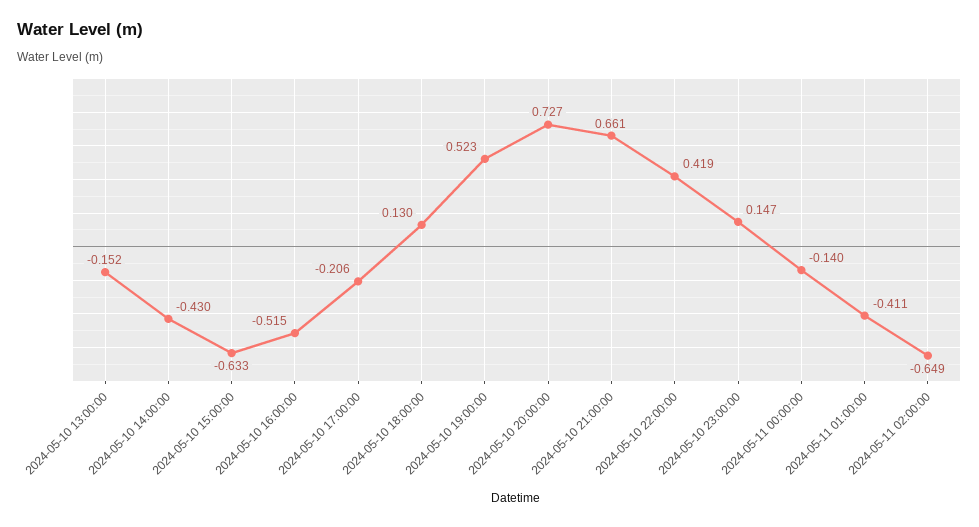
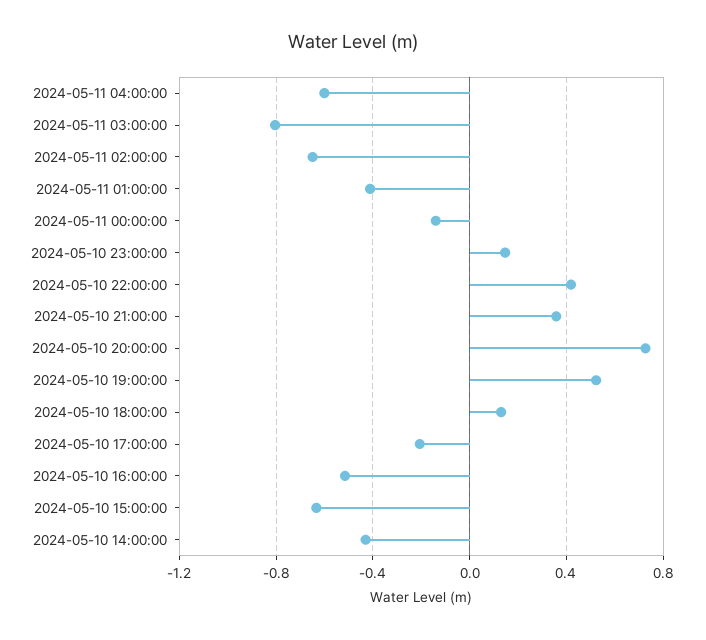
2024-05-10 13:00:00: -0.152 -> none
2024-05-10 21:00:00: 0.661 -> 0.35
2024-05-11 04:00:00: none -> -0.6
2024-05-11 03:00:00: none -> -0.8

